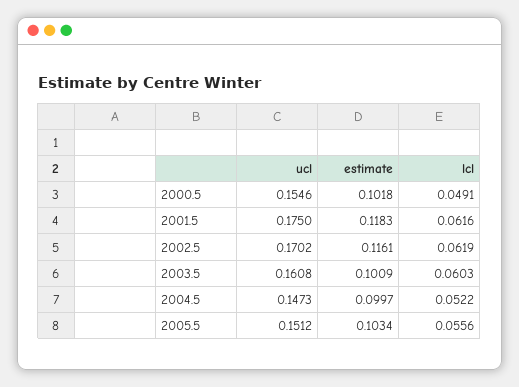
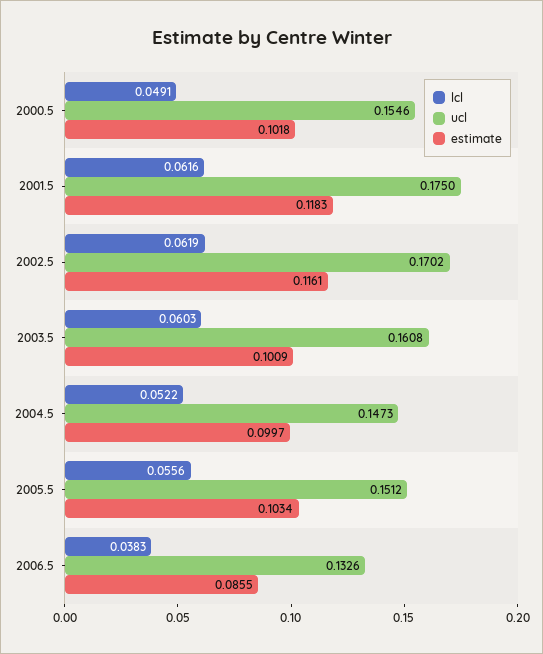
lcl, 2006.5: none -> 0.0383
ucl, 2006.5: none -> 0.1326
estimate, 2006.5: none -> 0.0855

